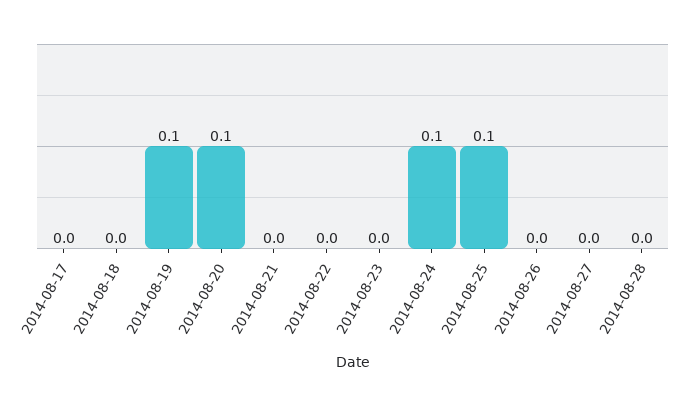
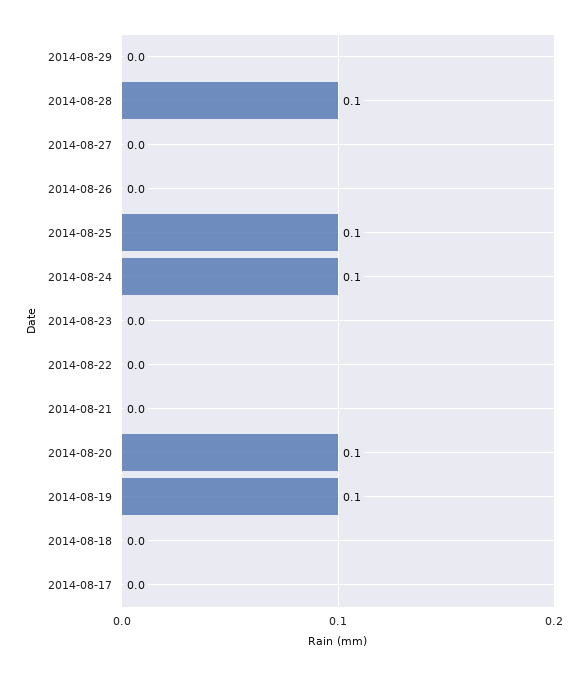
2014-08-28: 0 -> 0.1
2014-08-29: none -> 0

